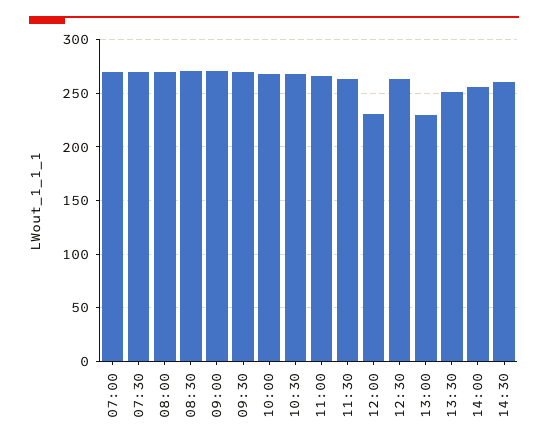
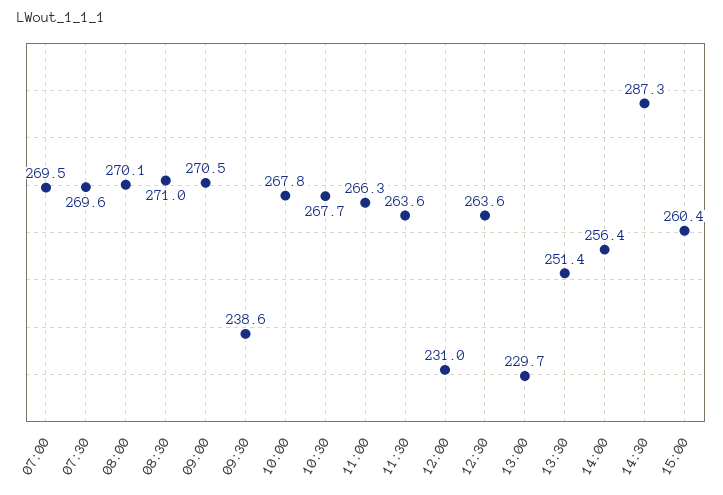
09:30: 270 -> 238.6
14:30: 260 -> 287.3
15:00: none -> 260.4

